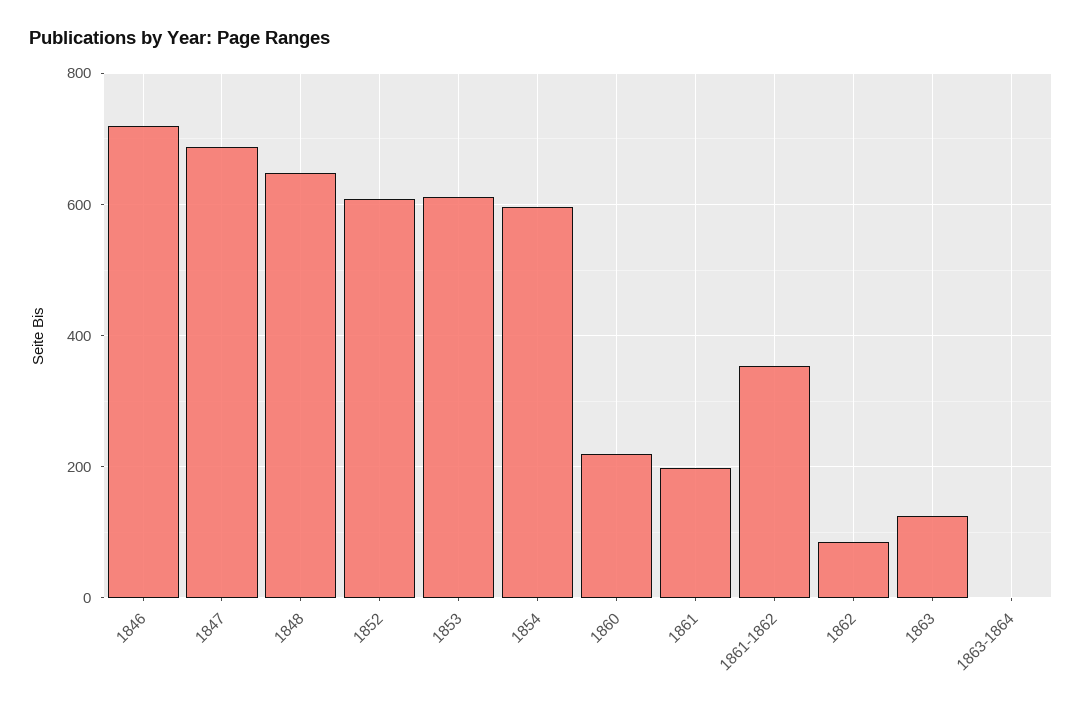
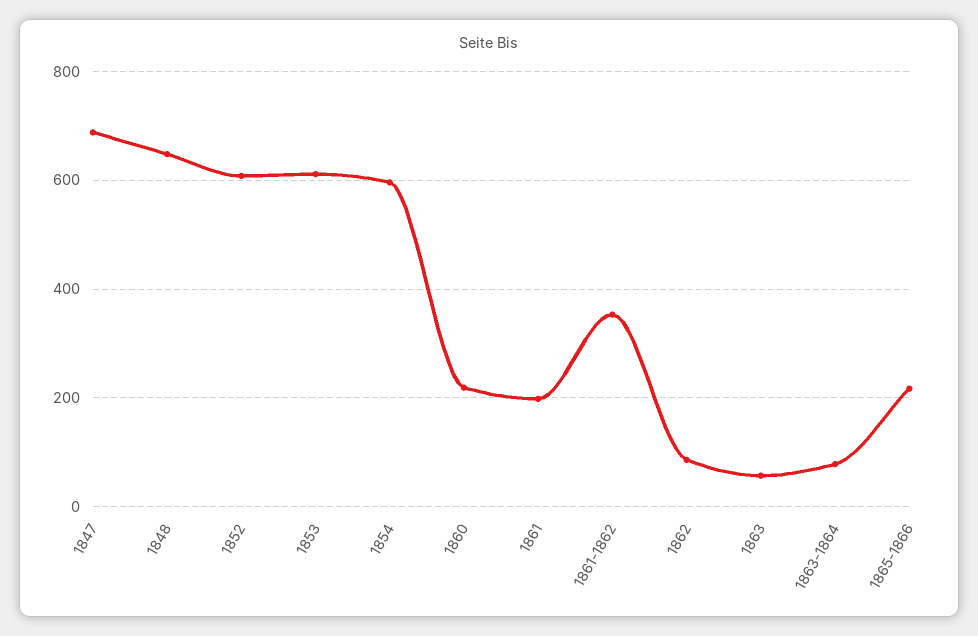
1846: 720 -> none
1863: 120 -> 60
1863-1864: 0 -> 80
1865-1866: none -> 220

